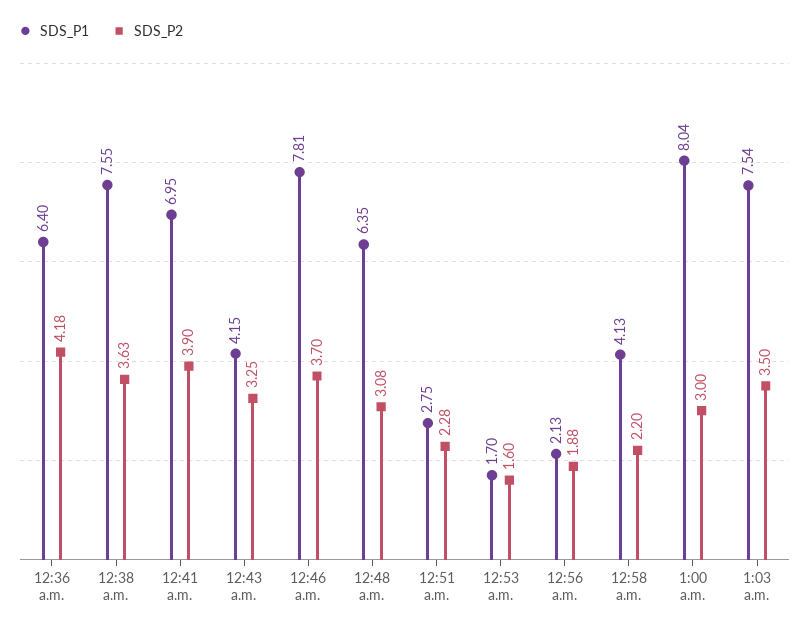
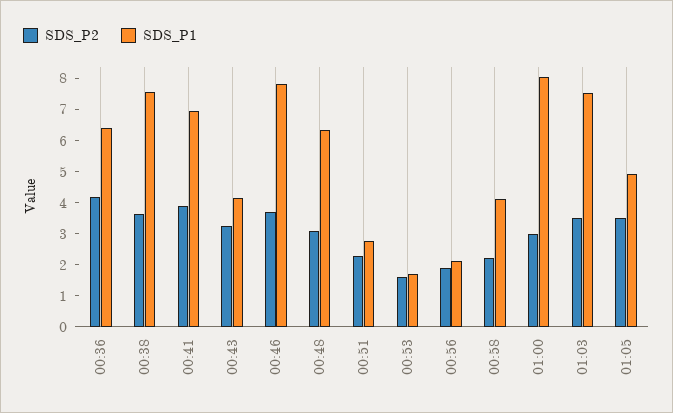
SDS_P2, 01:05: none -> 3.5
SDS_P1, 01:05: none -> 5

